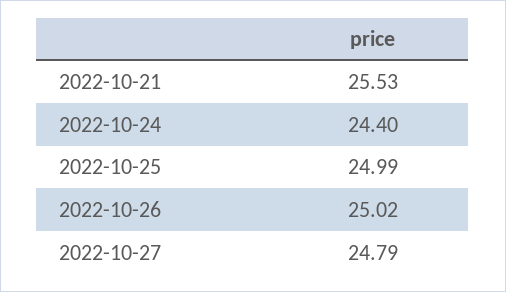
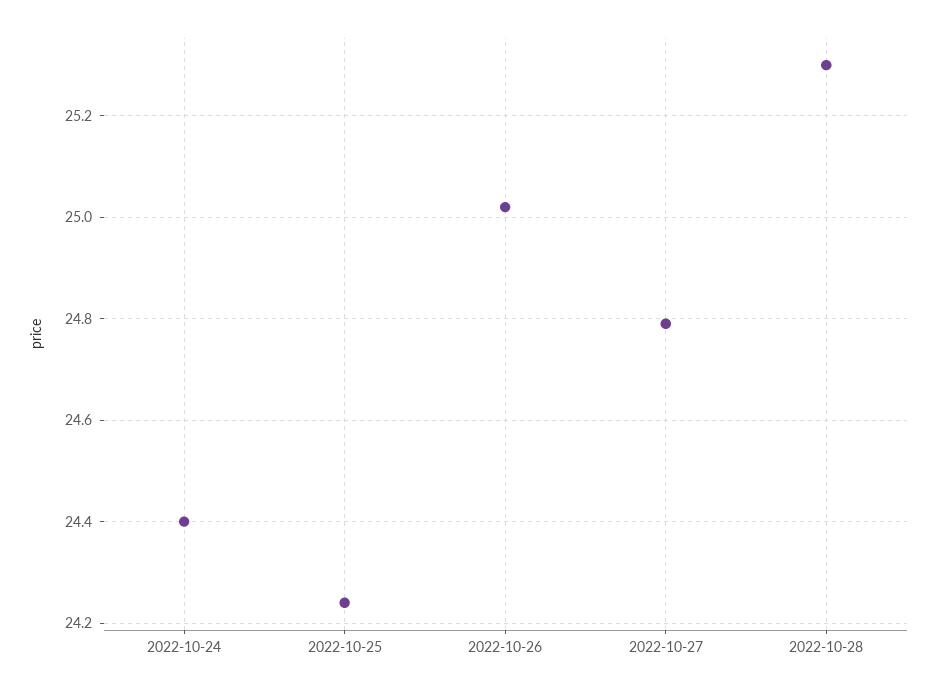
2022-10-21: 25.53 -> none
2022-10-25: 24.99 -> 24.25
2022-10-28: none -> 25.3

